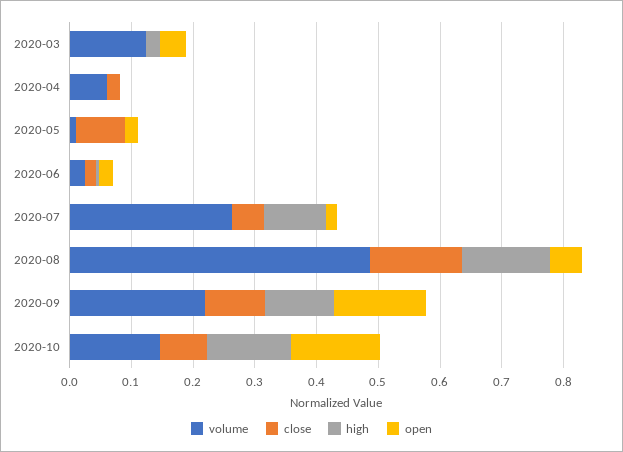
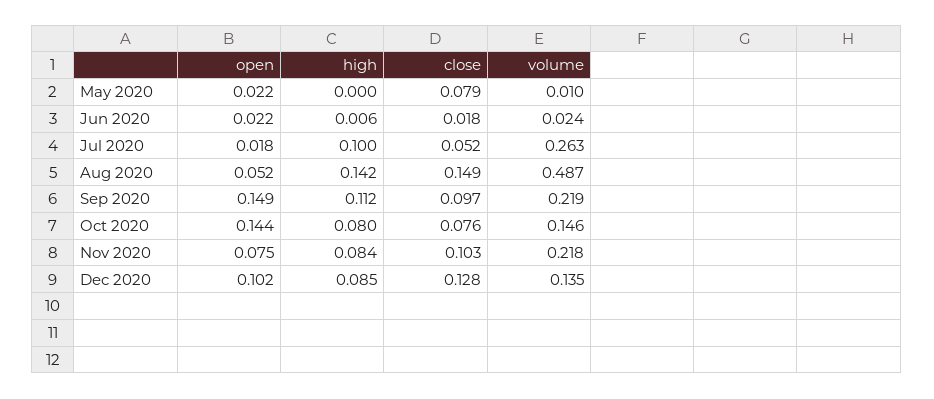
volume, 2020-03: 0.12 -> none
close, 2020-03: 0 -> none
high, 2020-03: 0.02 -> none
open, 2020-03: 0.04 -> none
volume, 2020-04: 0.06 -> none
close, 2020-04: 0.02 -> none
high, 2020-04: 0 -> none
open, 2020-04: 0 -> none
high, 2020-10: 0.14 -> 0.08
open, Nov 2020: none -> 0.075
high, Nov 2020: none -> 0.084
close, Nov 2020: none -> 0.103
volume, Nov 2020: none -> 0.218
open, Dec 2020: none -> 0.102
high, Dec 2020: none -> 0.085
close, Dec 2020: none -> 0.128
volume, Dec 2020: none -> 0.135

